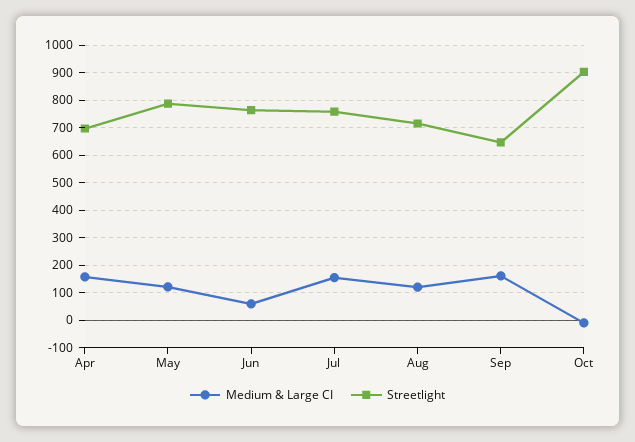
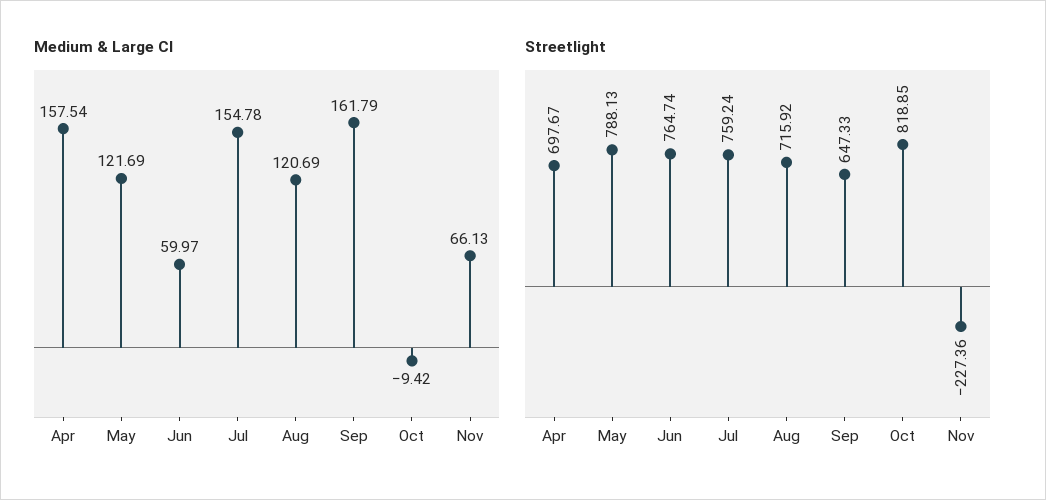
Streetlight, Oct: 900 -> 818.85
Medium & Large CI, Nov: none -> 66.13
Streetlight, Nov: none -> -227.36

